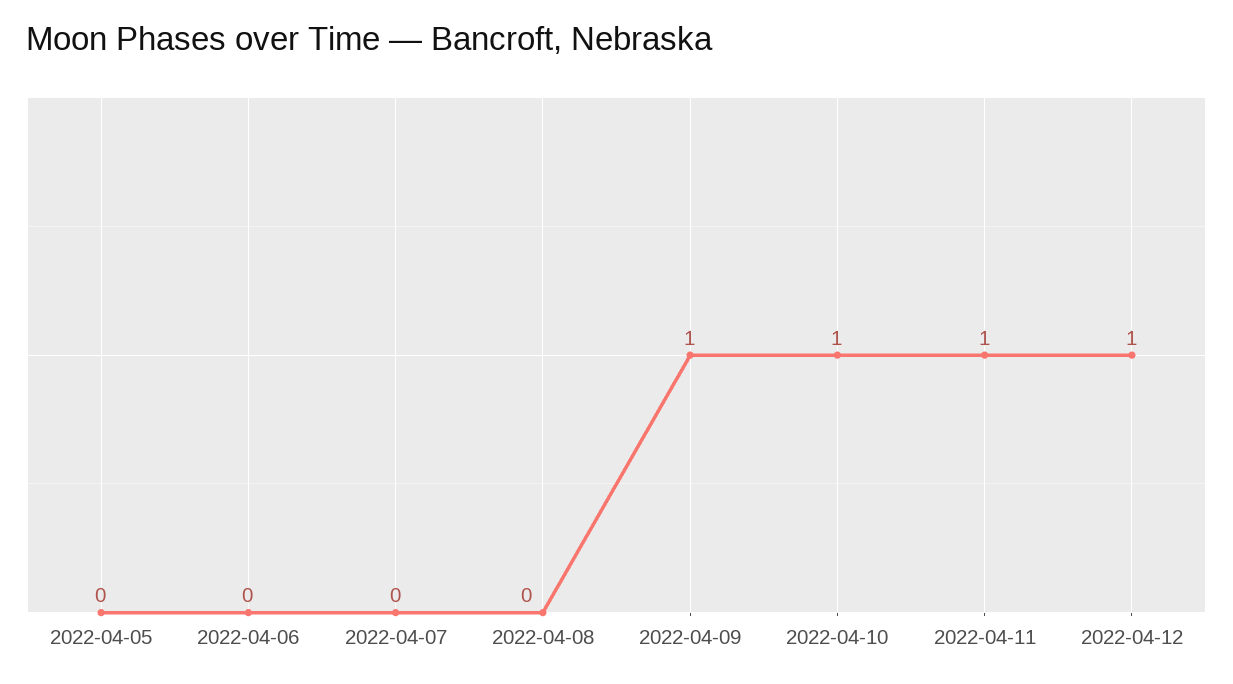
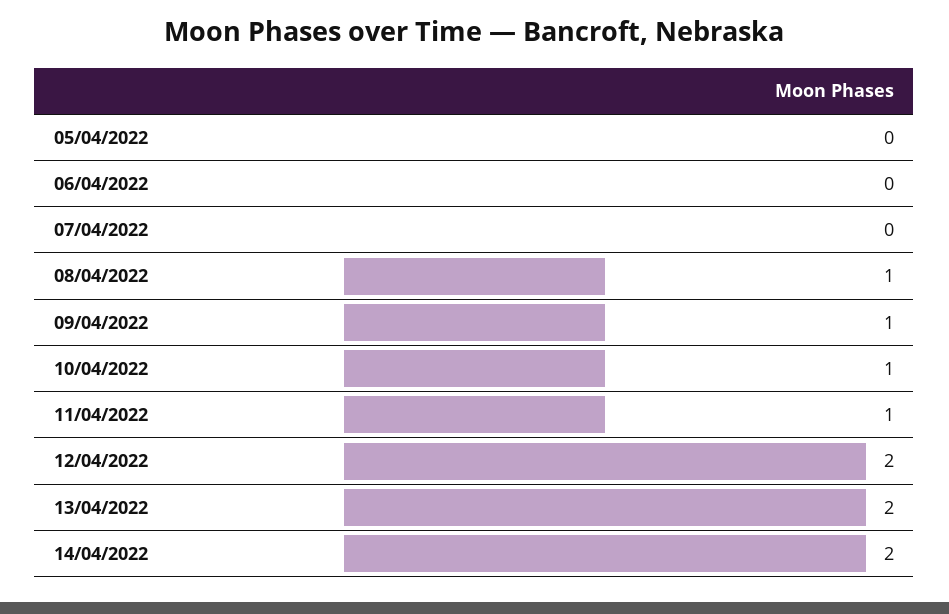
2022-04-08: 0 -> 1
2022-04-12: 1 -> 2
13/04/2022: none -> 2
14/04/2022: none -> 2

